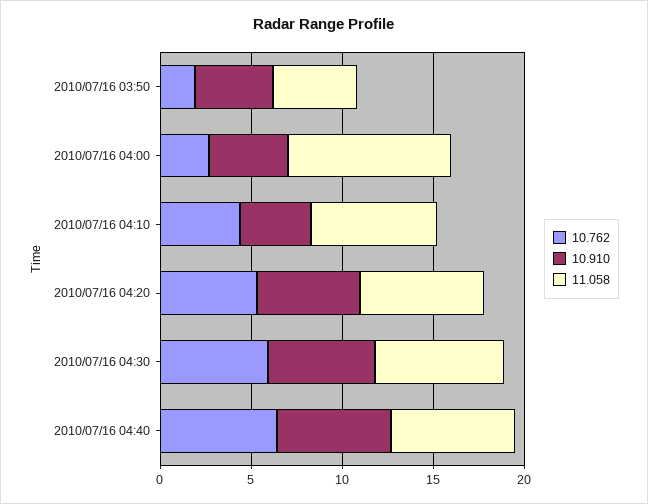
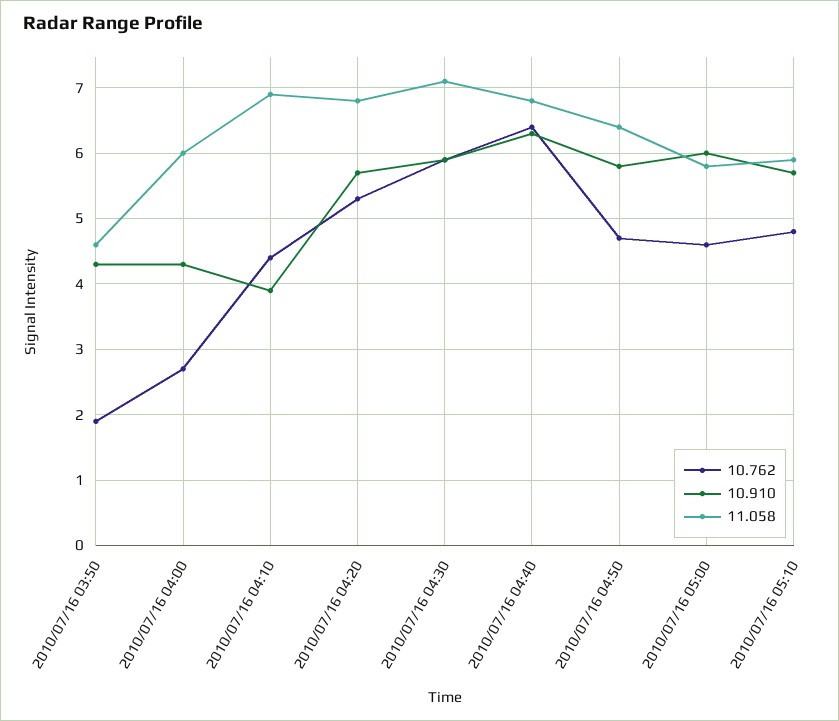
11.058, 2010/07/16 04:00: 9 -> 6
10.762, 2010/07/16 04:50: none -> 4.7
10.910, 2010/07/16 04:50: none -> 5.8
11.058, 2010/07/16 04:50: none -> 6.4
10.762, 2010/07/16 05:00: none -> 4.6
10.910, 2010/07/16 05:00: none -> 6
11.058, 2010/07/16 05:00: none -> 5.8
10.762, 2010/07/16 05:10: none -> 4.8
10.910, 2010/07/16 05:10: none -> 5.7
11.058, 2010/07/16 05:10: none -> 5.9

